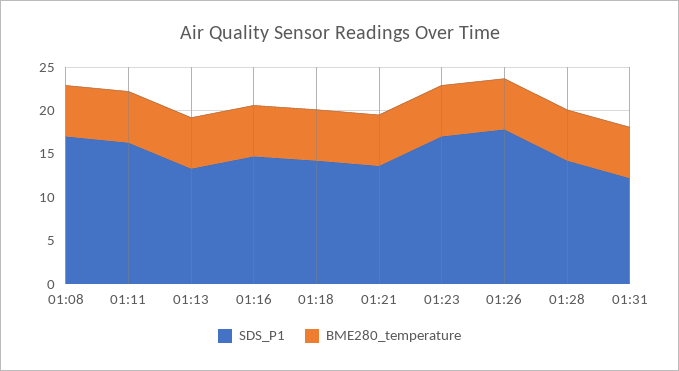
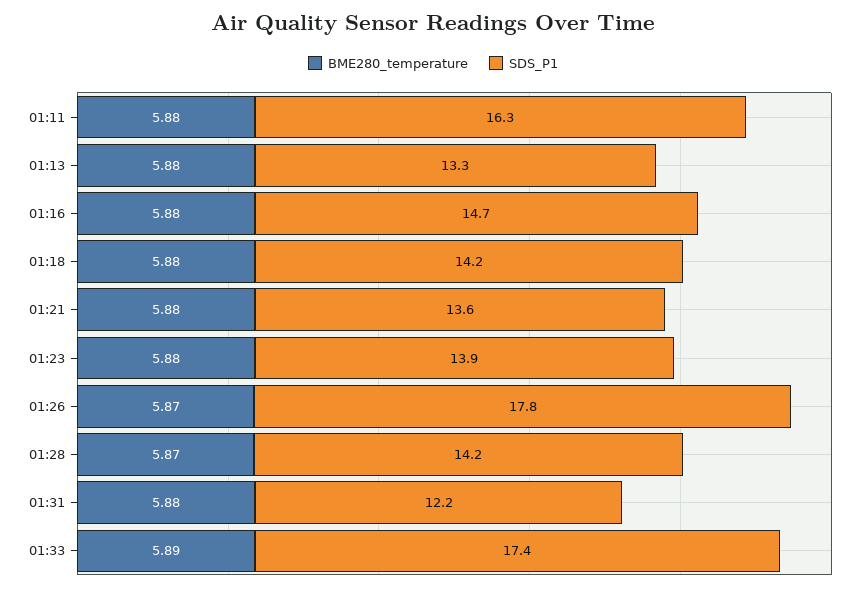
SDS_P1, 01:08: 17 -> none
BME280_temperature, 01:08: 6 -> none
SDS_P1, 01:23: 17 -> 13.9
BME280_temperature, 01:33: none -> 5.89
SDS_P1, 01:33: none -> 17.4

